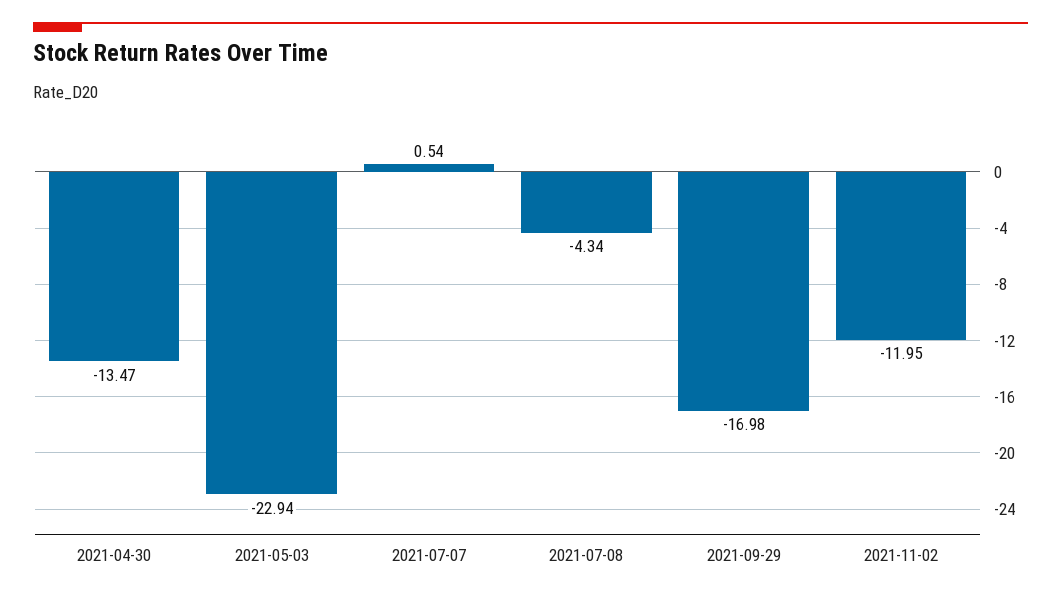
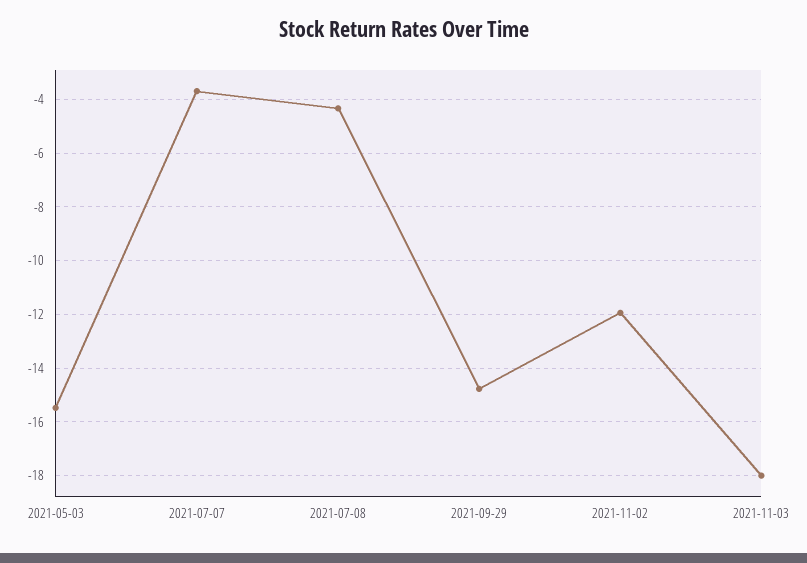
2021-04-30: -13.47 -> none
2021-05-03: -22.94 -> -15.5
2021-07-07: 0.54 -> -3.75
2021-09-29: -16.98 -> -14.75
2021-11-03: none -> -18

